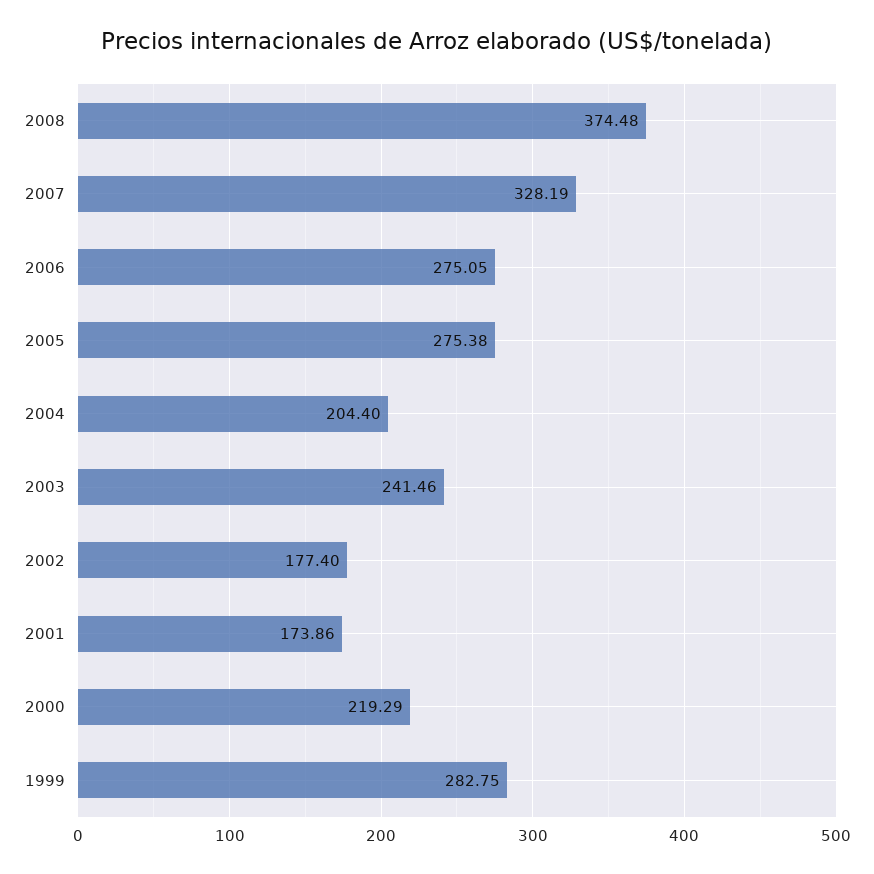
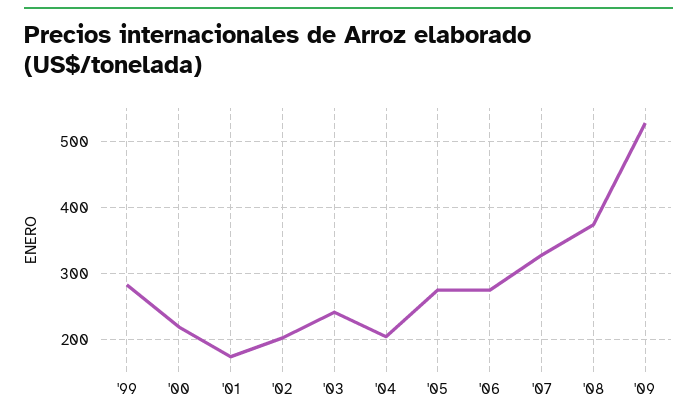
2002: 177.4 -> 200
'09: none -> 530

